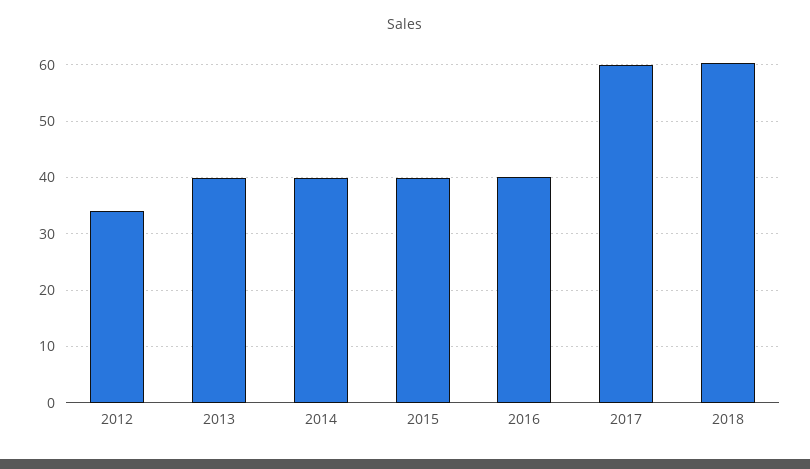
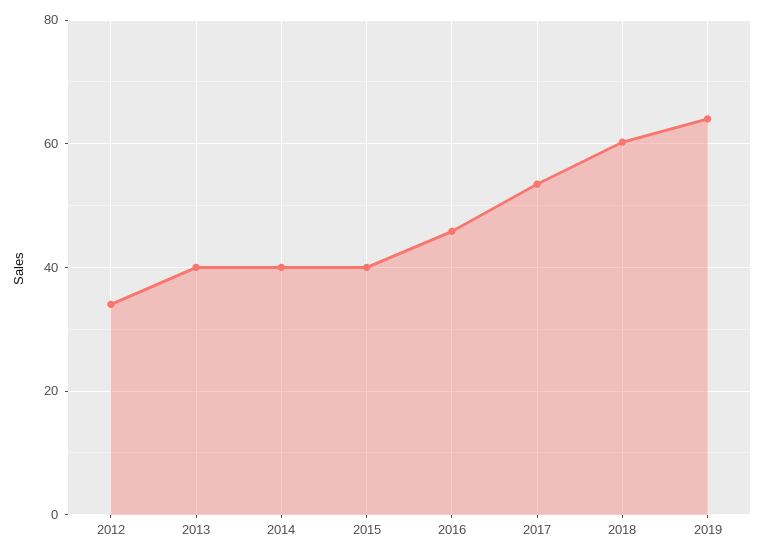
2016: 40 -> 46
2017: 60 -> 54
2019: none -> 64

